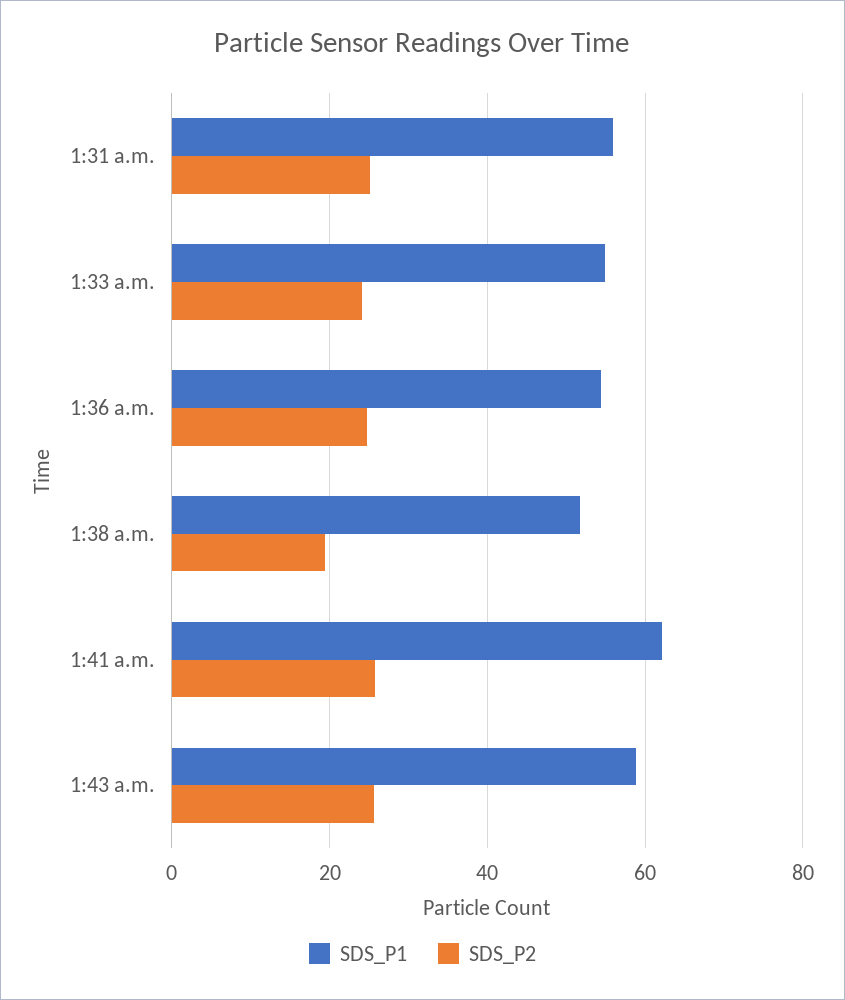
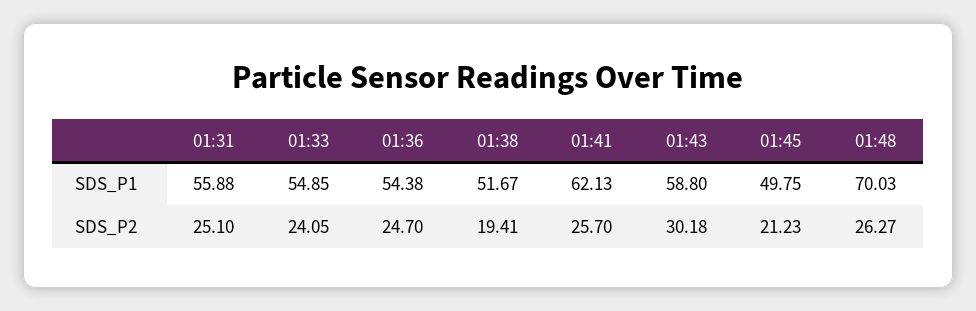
SDS_P2, 1:43 a.m.: 26 -> 30.18
SDS_P1, 01:45: none -> 49.75
SDS_P1, 01:48: none -> 70.03
SDS_P2, 01:45: none -> 21.23
SDS_P2, 01:48: none -> 26.27

